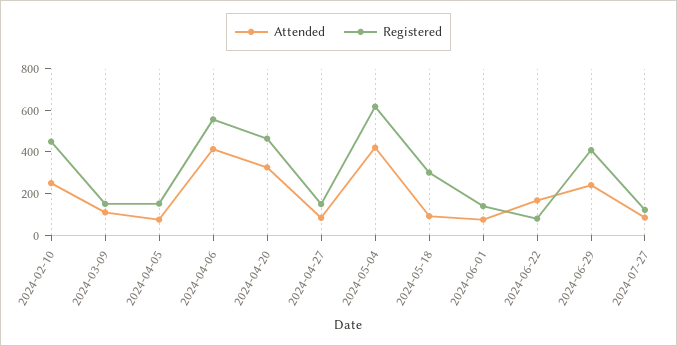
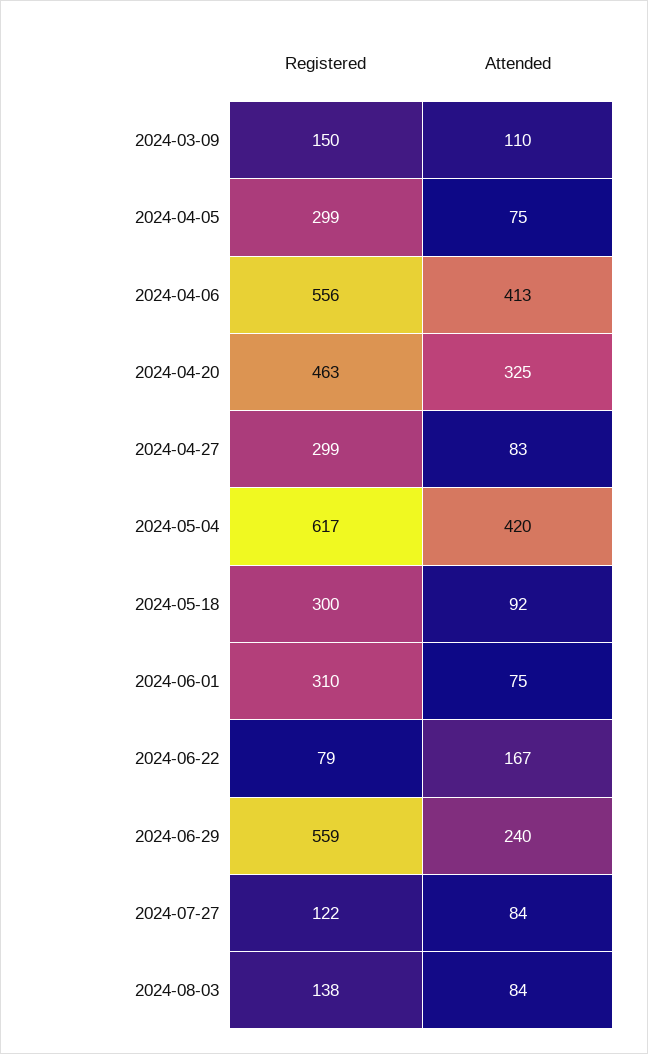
Attended, 2024-02-10: 250 -> none
Registered, 2024-02-10: 450 -> none
Registered, 2024-04-05: 150 -> 299
Registered, 2024-04-27: 150 -> 299
Registered, 2024-06-01: 150 -> 310
Registered, 2024-06-29: 400 -> 559
Registered, 2024-08-03: none -> 138
Attended, 2024-08-03: none -> 84

